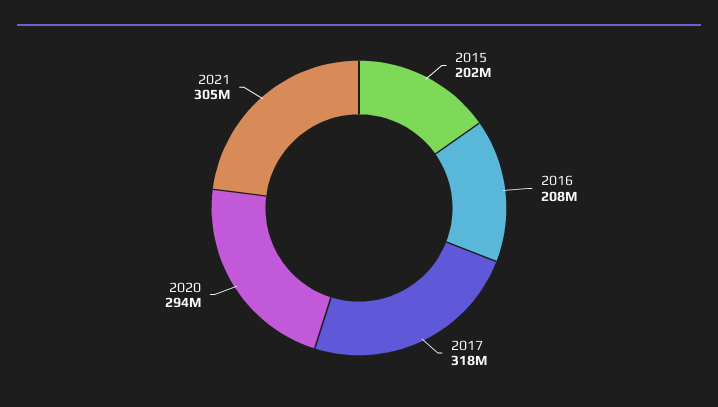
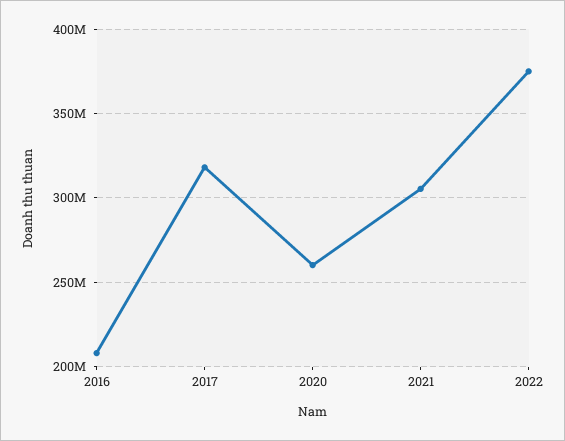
2015: 202000000 -> none
2020: 294000000 -> 260000000
2022: none -> 375000000

